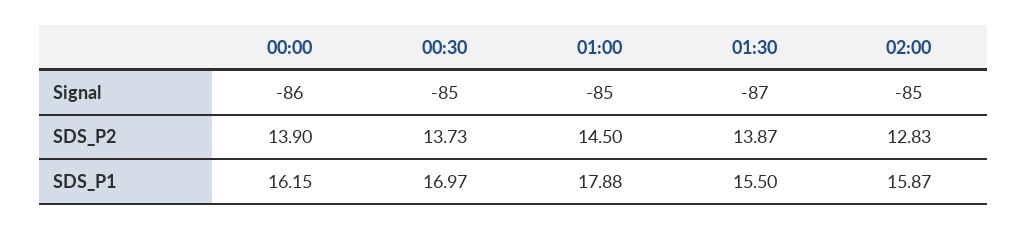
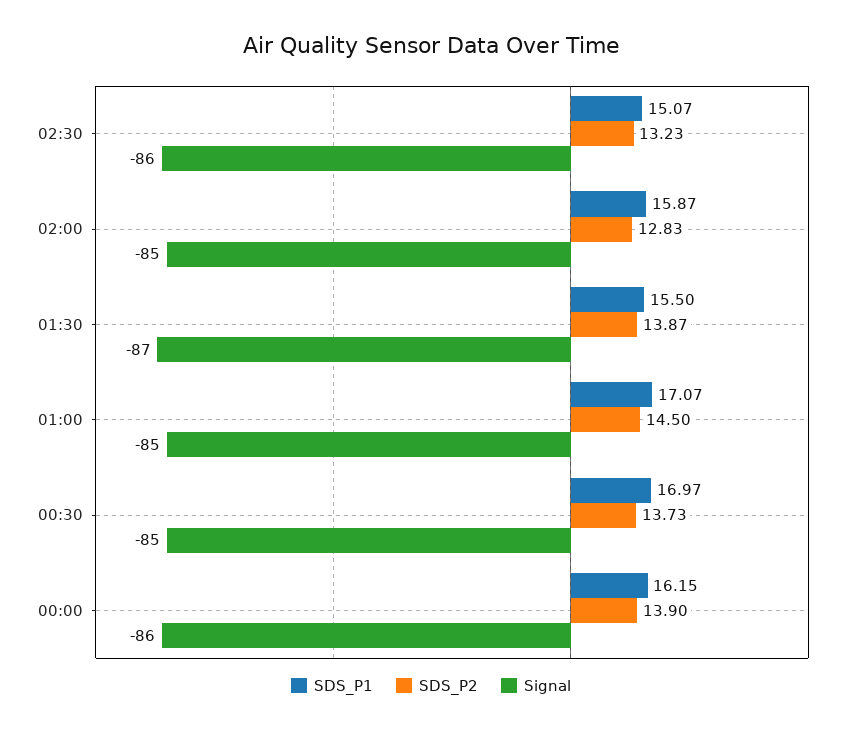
SDS_P1, 01:00: 17.88 -> 17.07
SDS_P1, 02:30: none -> 15.07
SDS_P2, 02:30: none -> 13.23
Signal, 02:30: none -> -86

